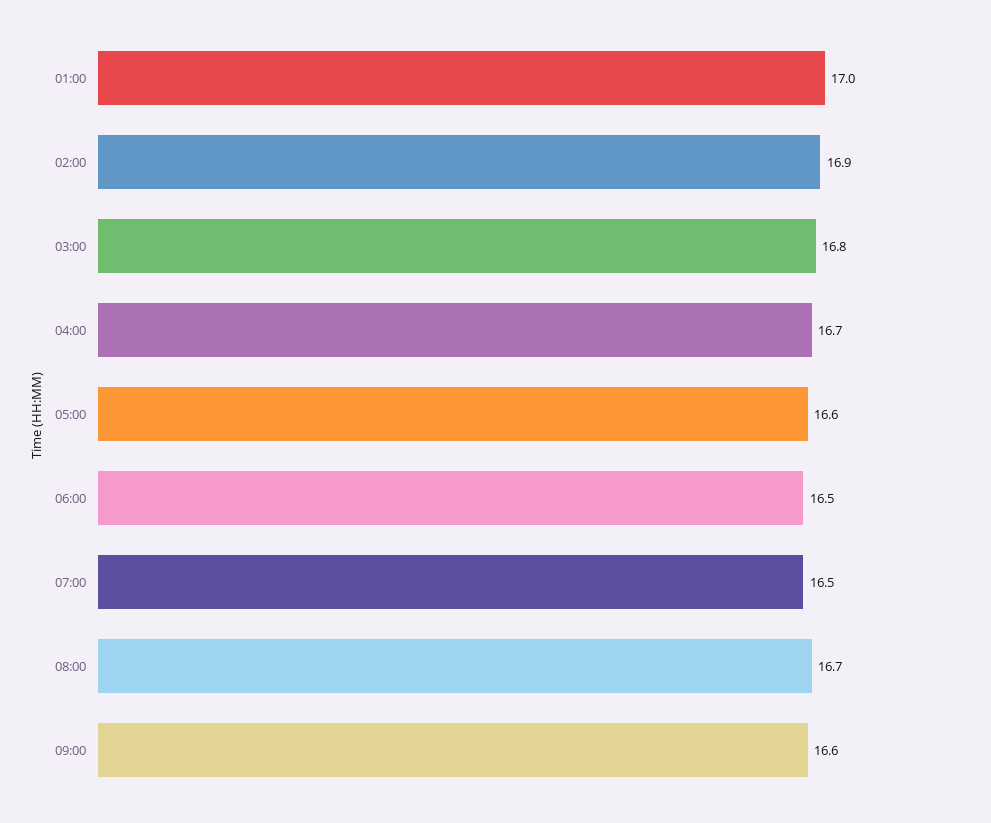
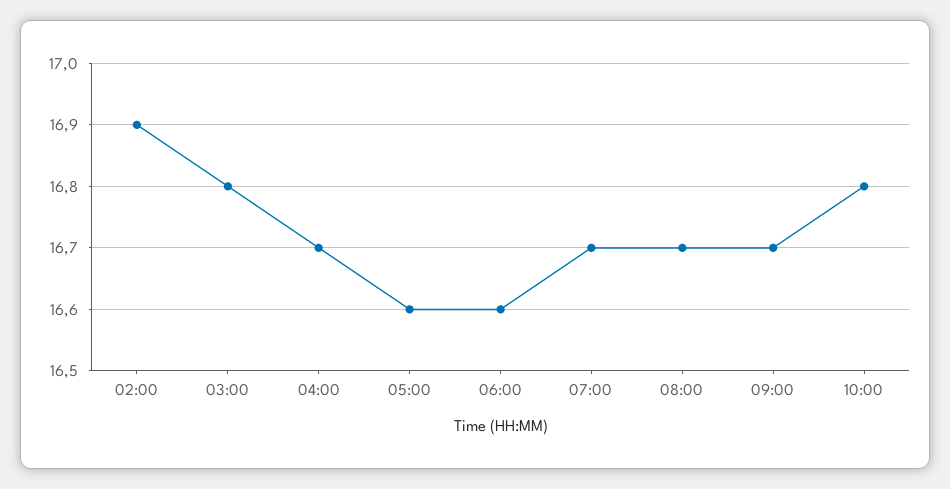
01:00: 17 -> none
06:00: 16.5 -> 16.6
07:00: 16.5 -> 16.7
09:00: 16.6 -> 16.7
10:00: none -> 16.8

